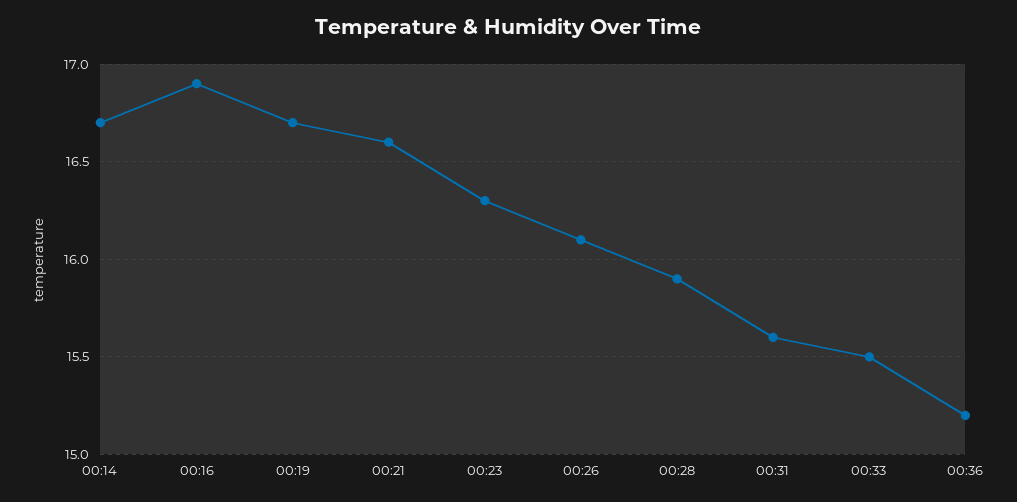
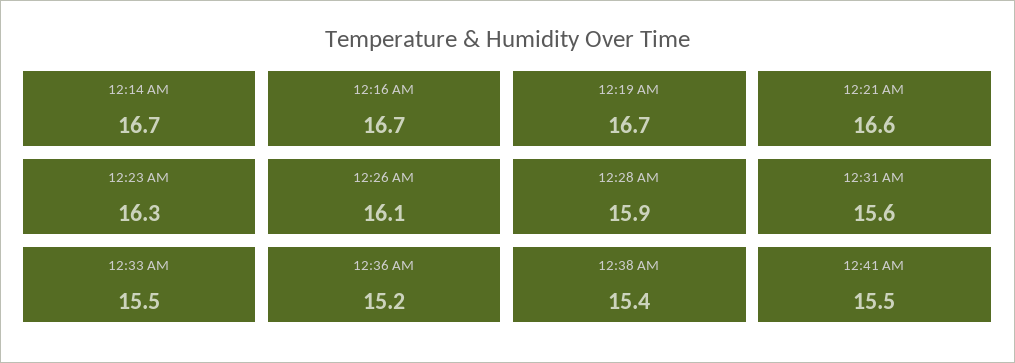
00:16: 16.9 -> 16.7
12:38 AM: none -> 15.4
12:41 AM: none -> 15.5

